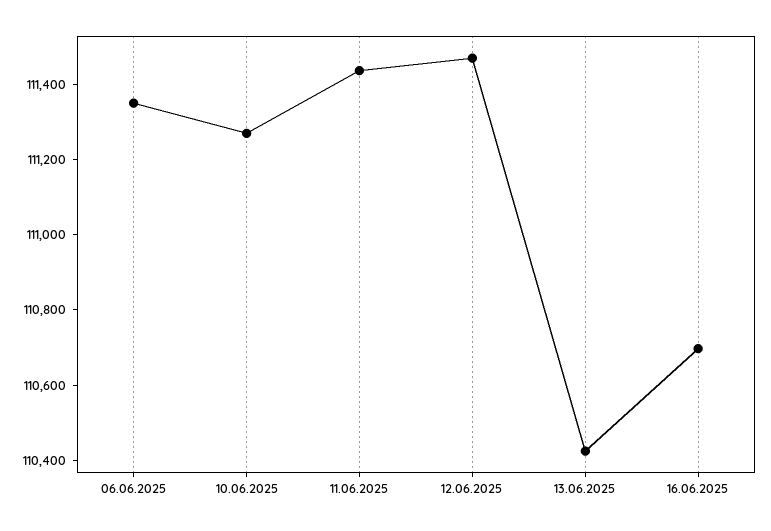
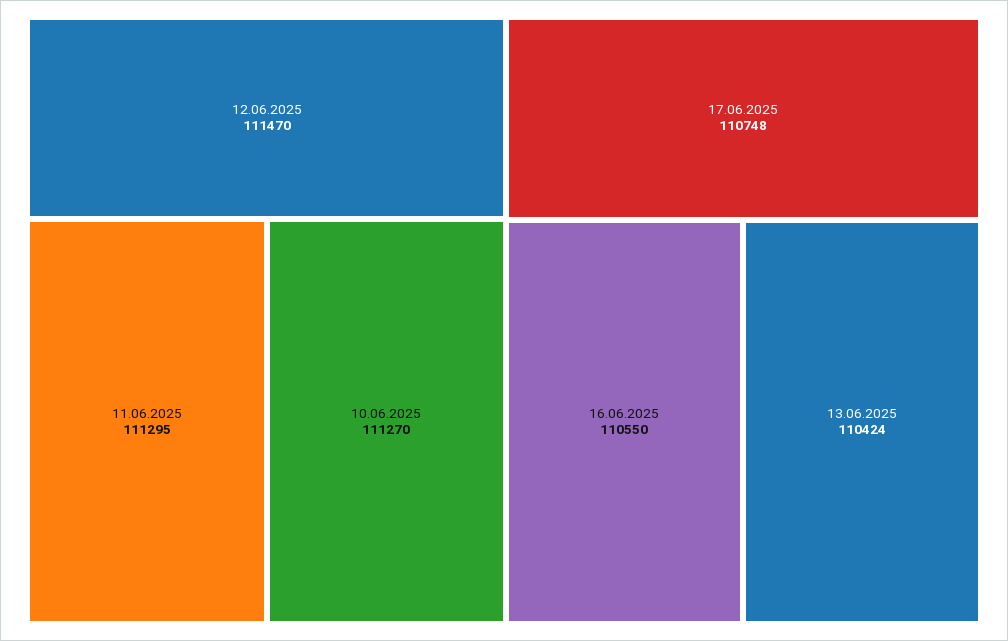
06.06.2025: 111350 -> none
11.06.2025: 111450 -> 111295
16.06.2025: 110700 -> 110550
17.06.2025: none -> 110748

